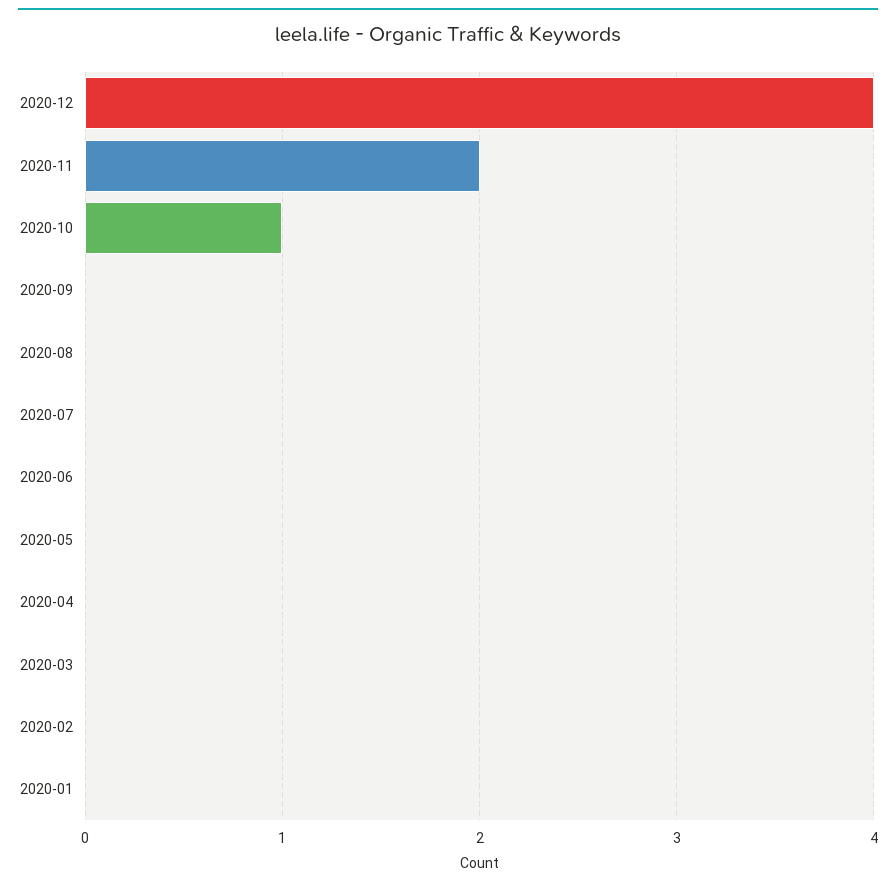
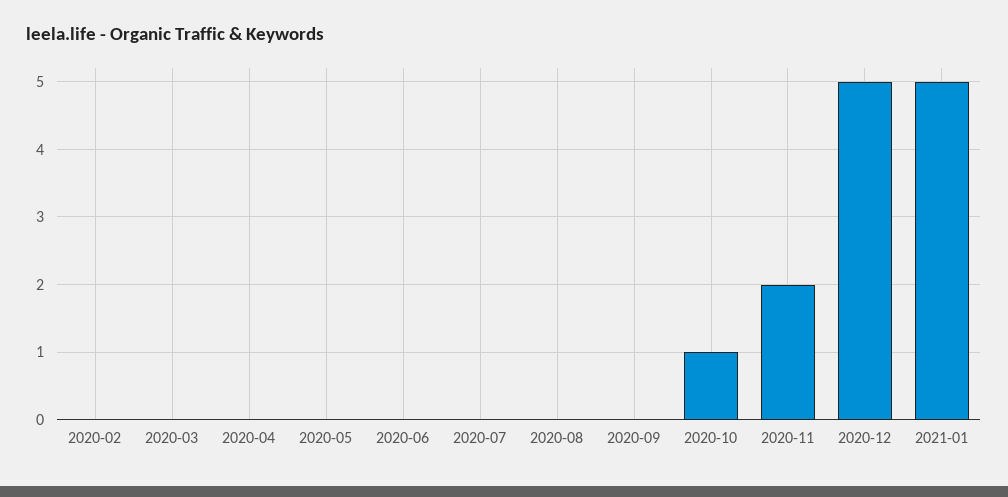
2020-12: 4 -> 5
2020-01: 0 -> none
2021-01: none -> 5

